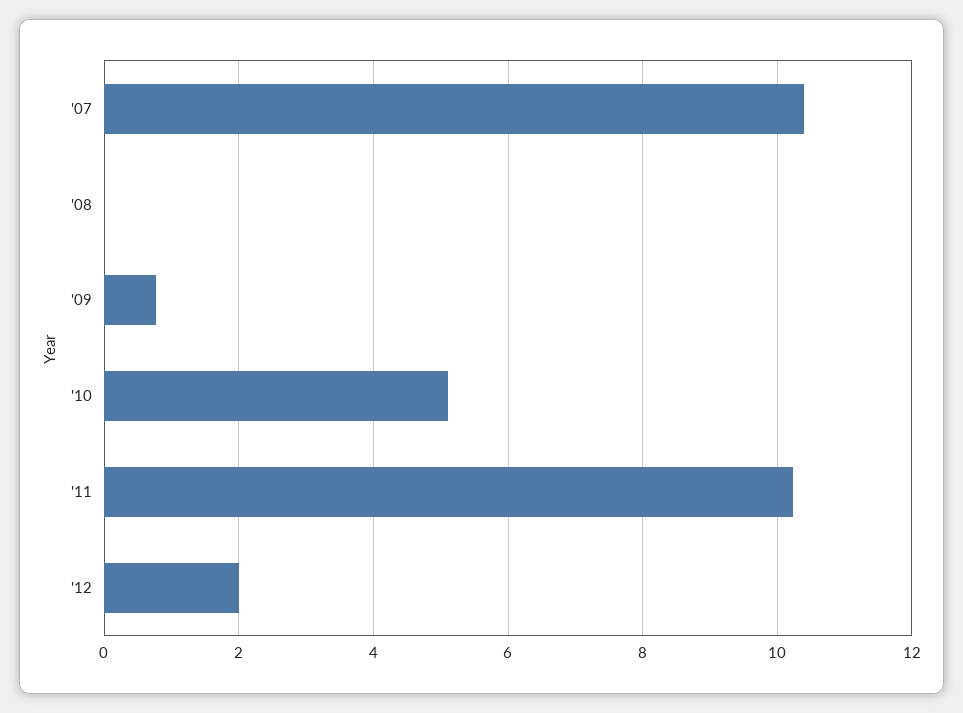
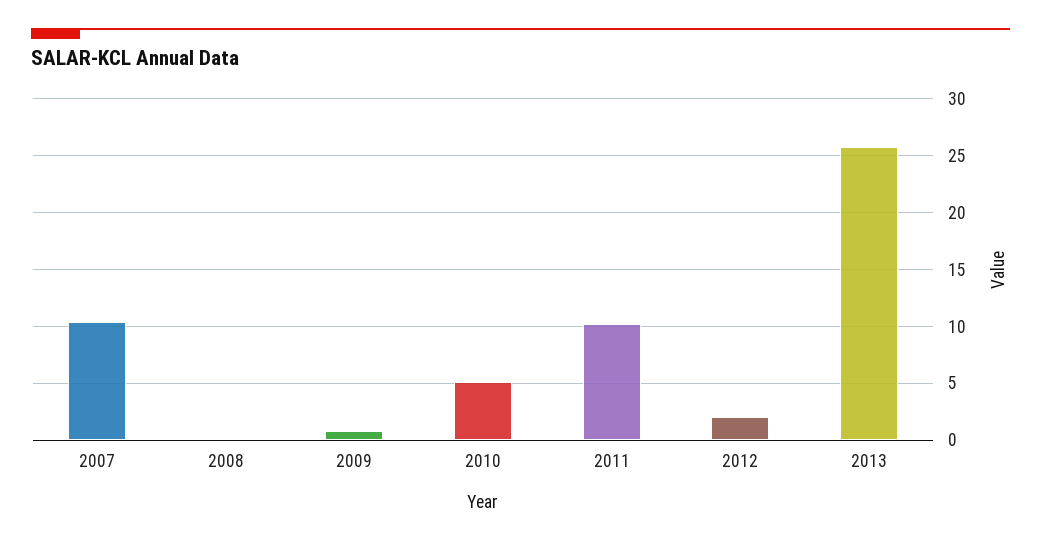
2013: none -> 26

